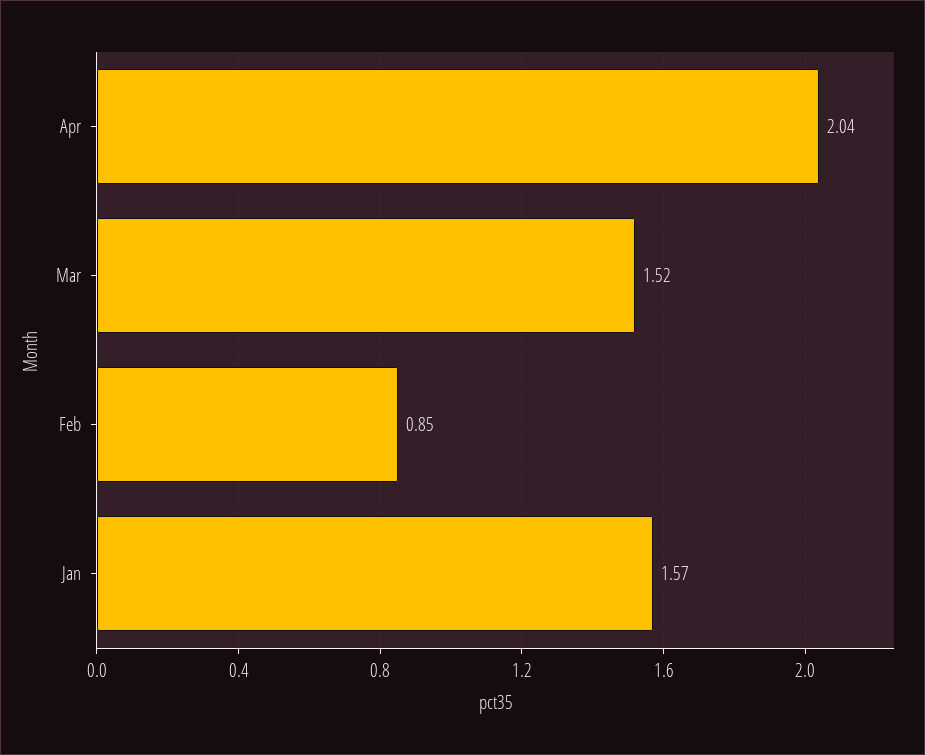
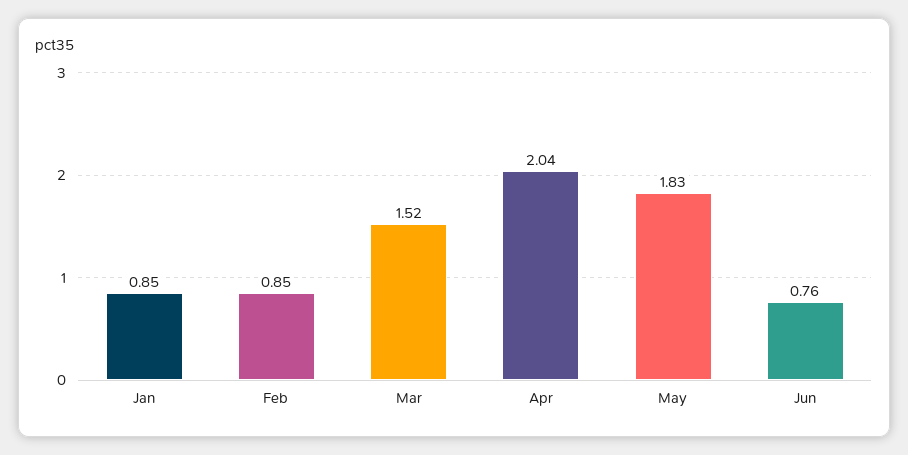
Jan: 1.57 -> 0.85
May: none -> 1.83
Jun: none -> 0.76

